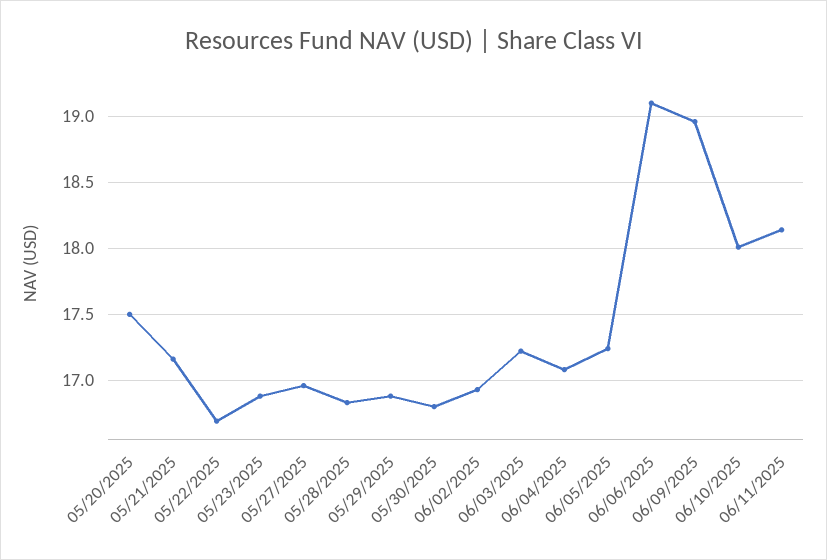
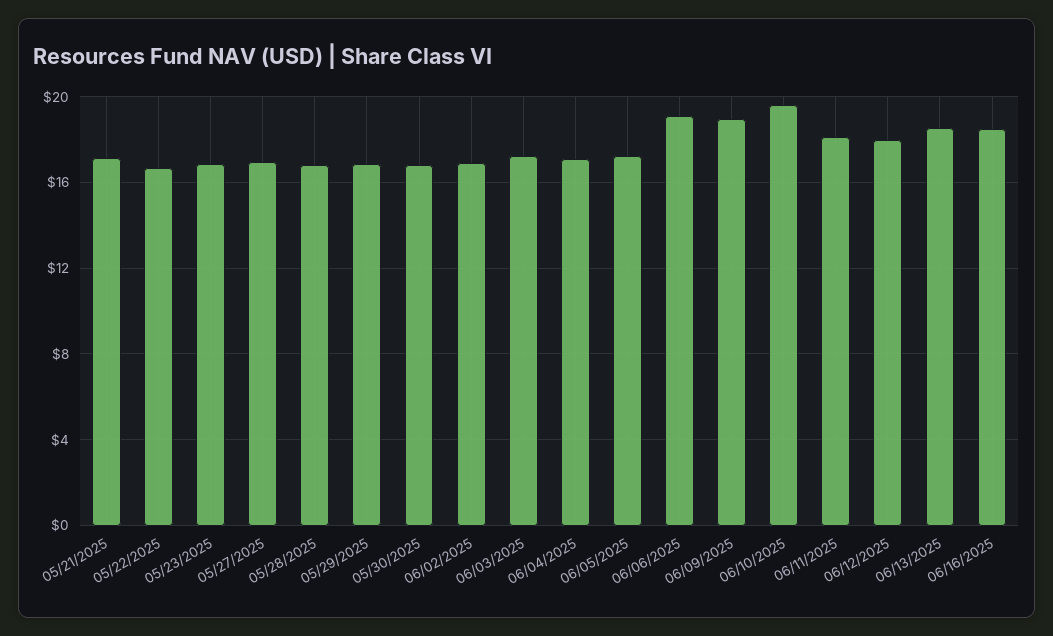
05/20/2025: 17.5 -> none
06/10/2025: 18 -> 19.5
06/12/2025: none -> 18
06/13/2025: none -> 18.5
06/16/2025: none -> 18.5

